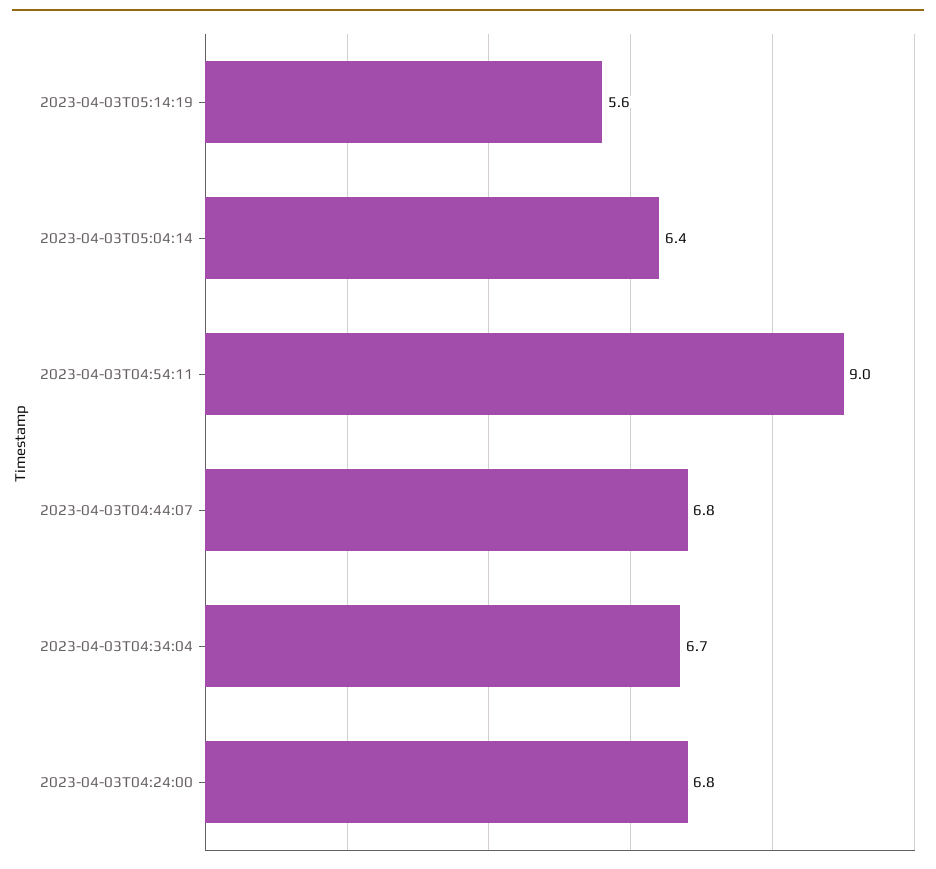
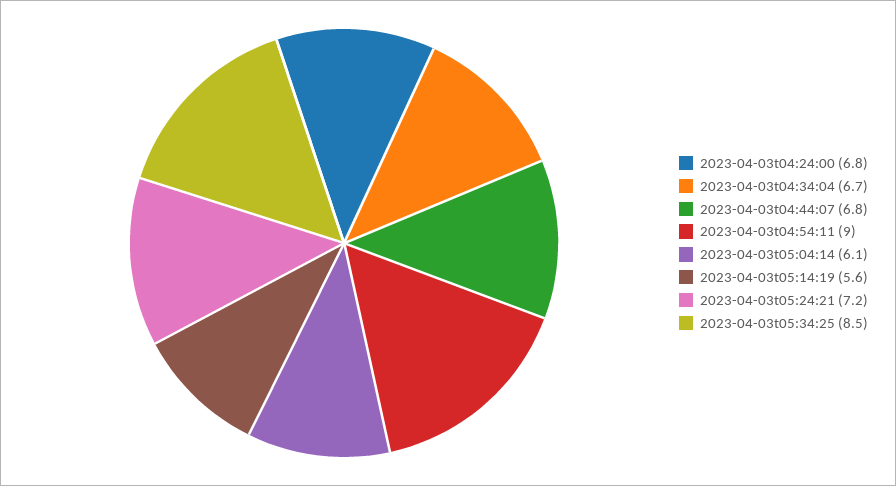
2023-04-03T05:04:14: 6.4 -> 6.1
2023-04-03t05:24:21: none -> 7.2
2023-04-03t05:34:25: none -> 8.5

